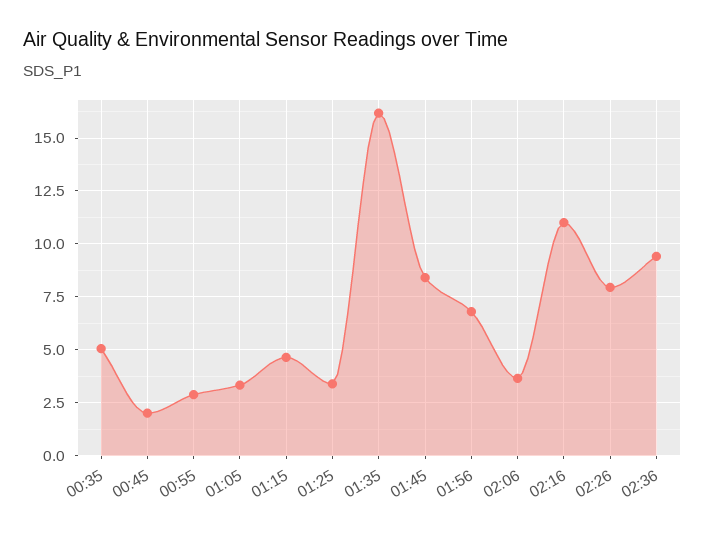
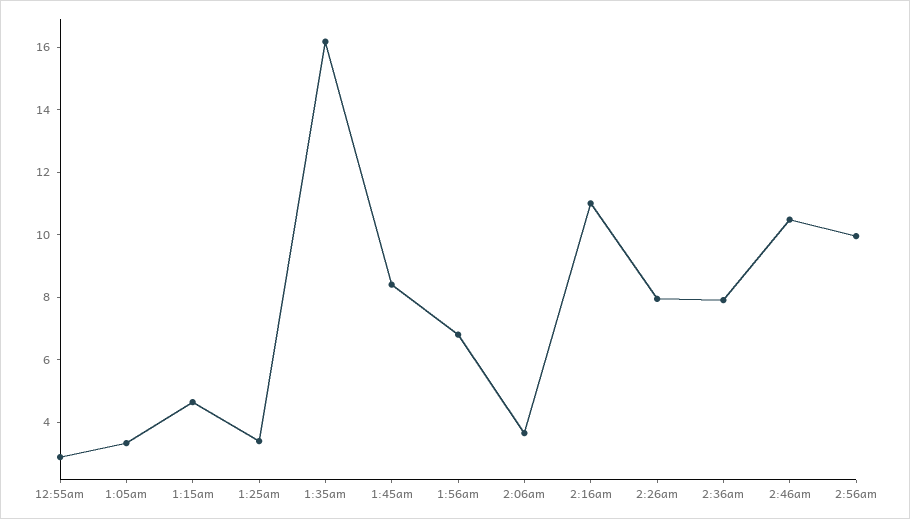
00:35: 5 -> none
00:45: 2 -> none
02:36: 9.5 -> 8
2:46am: none -> 10.5
2:56am: none -> 10

